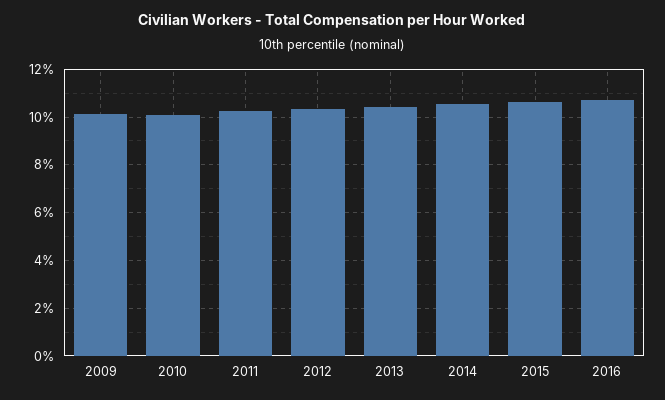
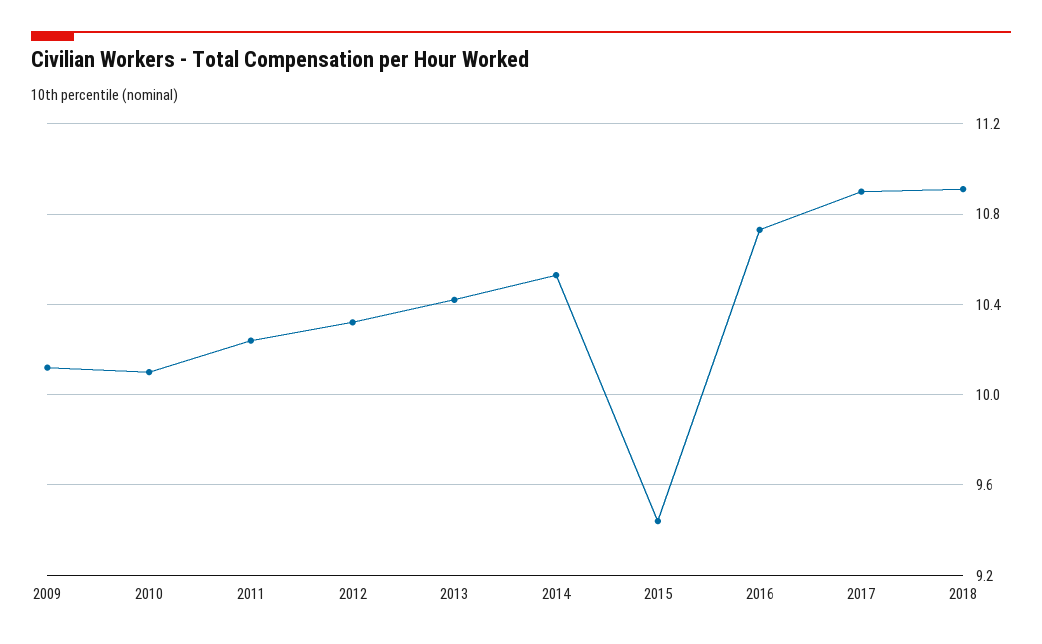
2015: 10.5 -> 9.45
2017: none -> 10.9
2018: none -> 10.9

